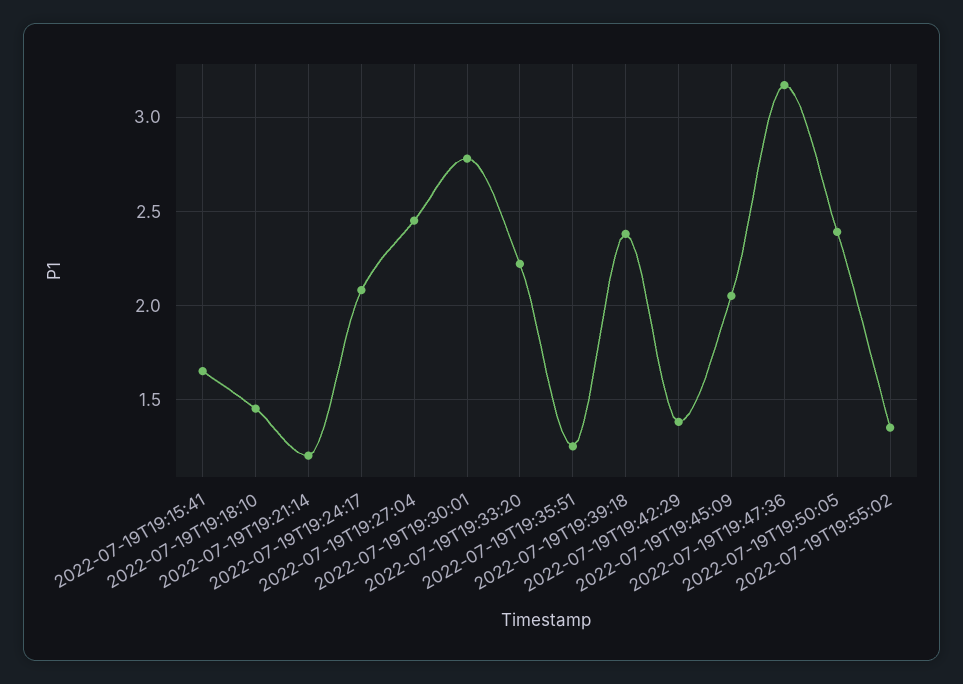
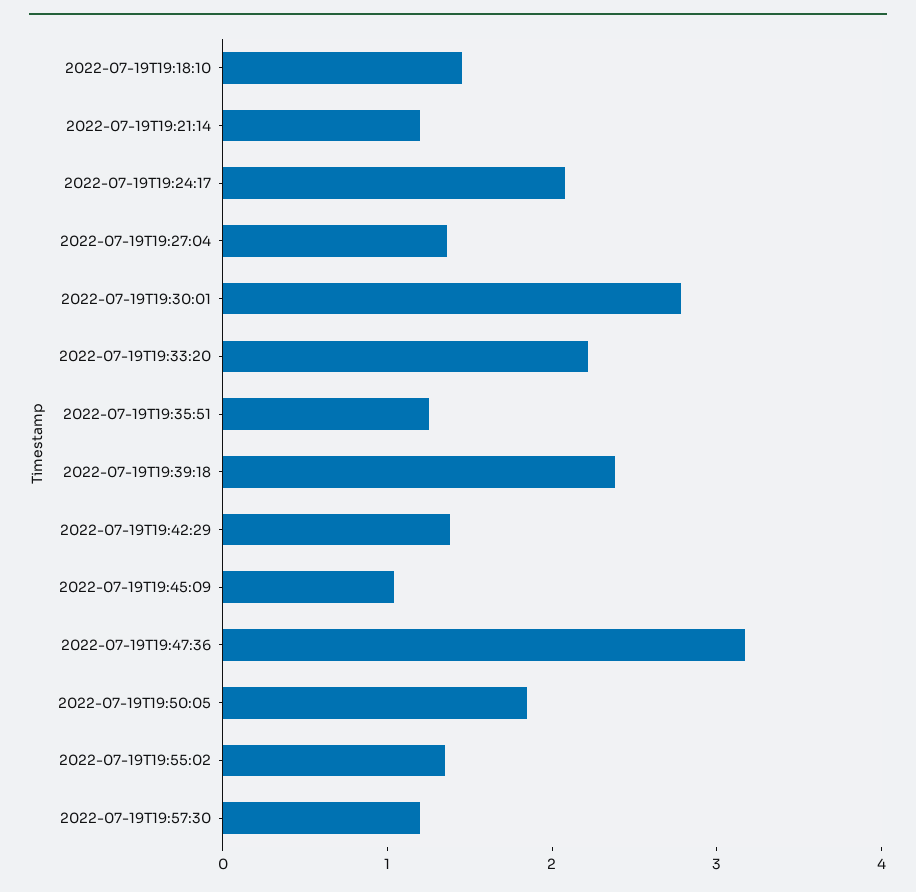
2022-07-19T19:15:41: 1.65 -> none
2022-07-19T19:27:04: 2.45 -> 1.4
2022-07-19T19:45:09: 2.05 -> 1
2022-07-19T19:50:05: 2.4 -> 1.8
2022-07-19T19:57:30: none -> 1.2

